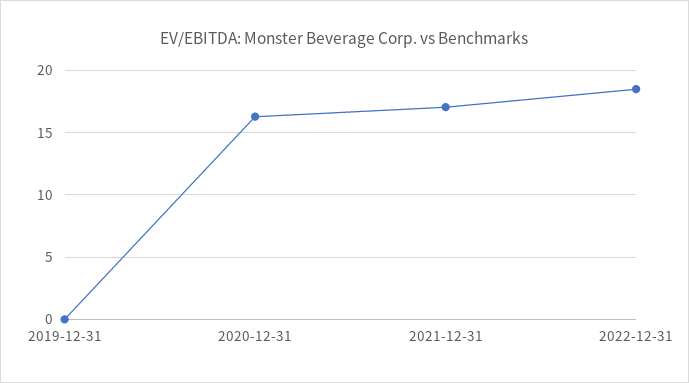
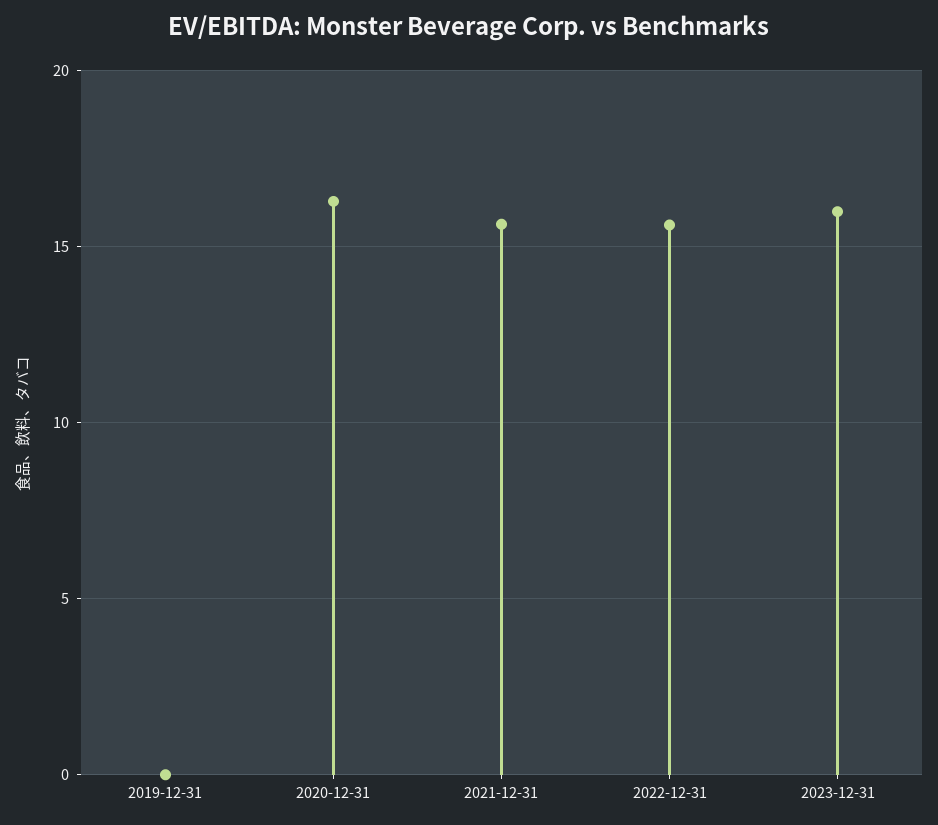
2021-12-31: 17 -> 15.5
2022-12-31: 18.5 -> 15.5
2023-12-31: none -> 16

